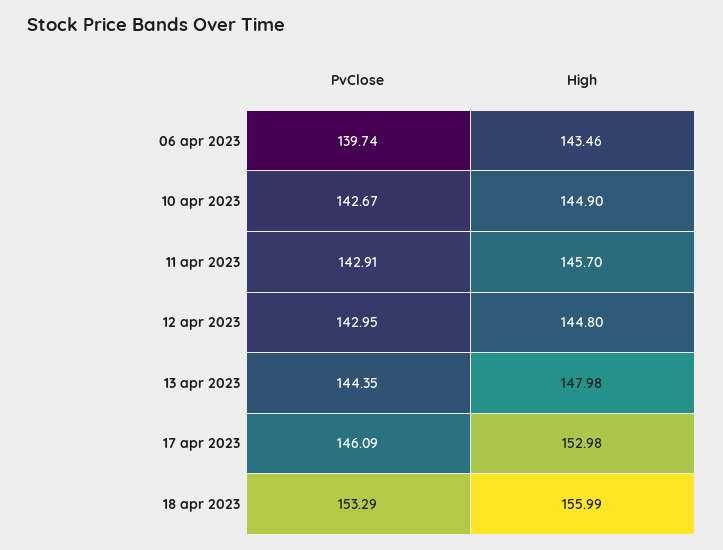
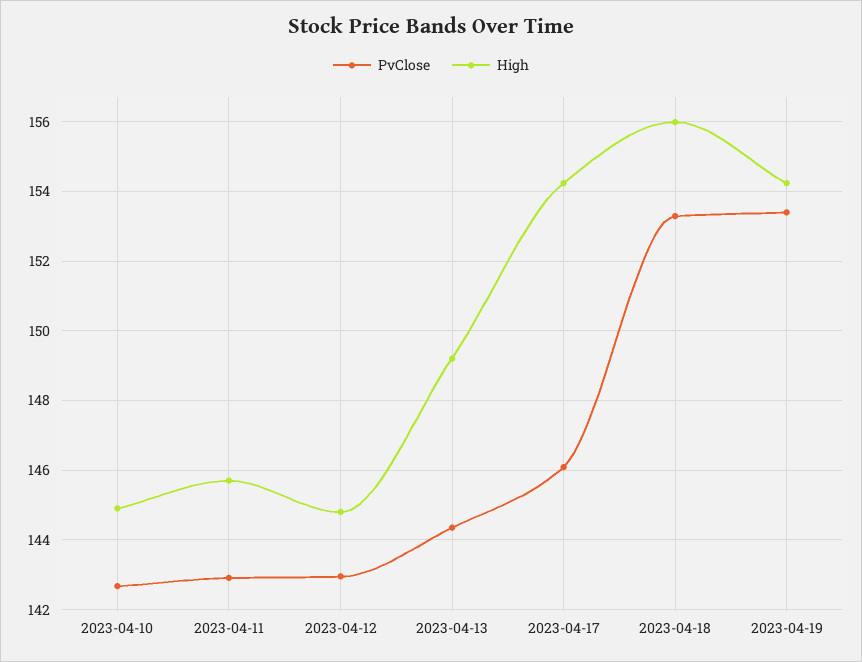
PvClose, 06 apr 2023: 139.74 -> none
High, 06 apr 2023: 143.46 -> none
High, 13 apr 2023: 147.98 -> 149.2
High, 17 apr 2023: 152.98 -> 154.2
PvClose, 2023-04-19: none -> 153.4
High, 2023-04-19: none -> 154.2

